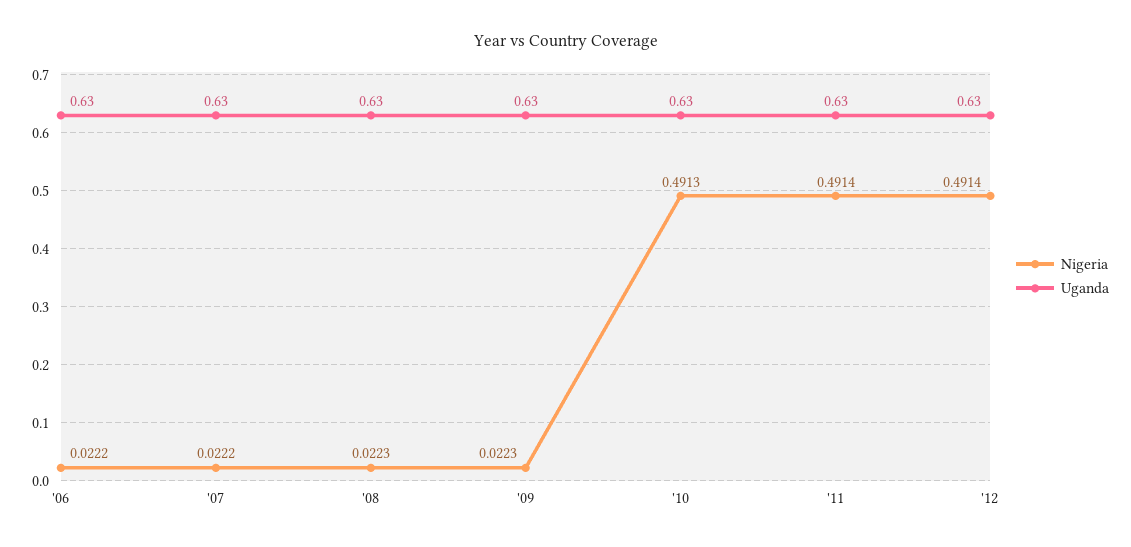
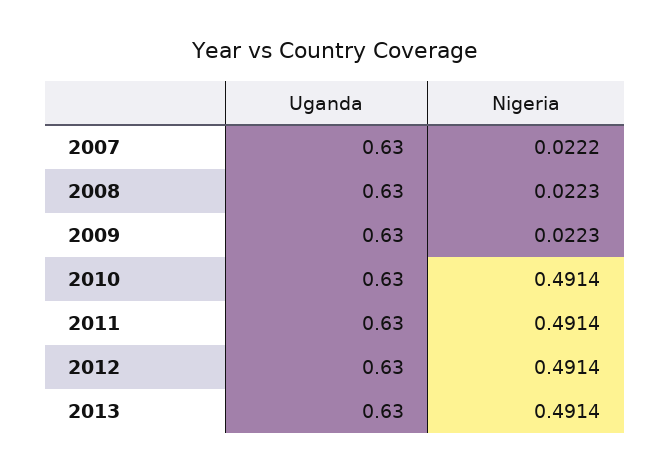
Nigeria, '06: 0.0222 -> none
Uganda, '06: 0.63 -> none
Nigeria, '10: 0.4913 -> 0.4914
Uganda, 2013: none -> 0.63
Nigeria, 2013: none -> 0.4914

